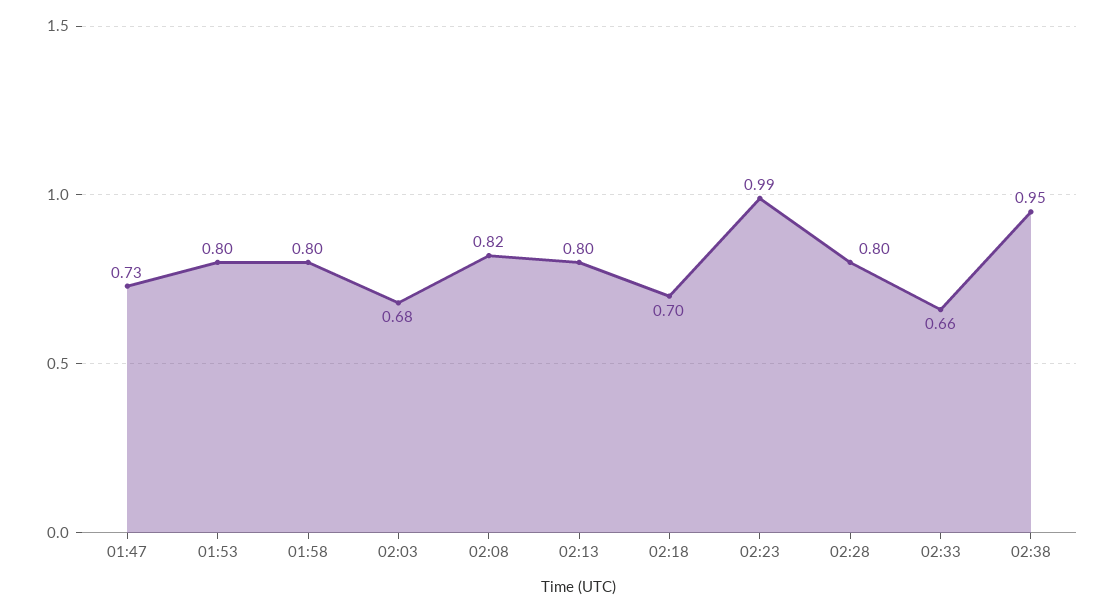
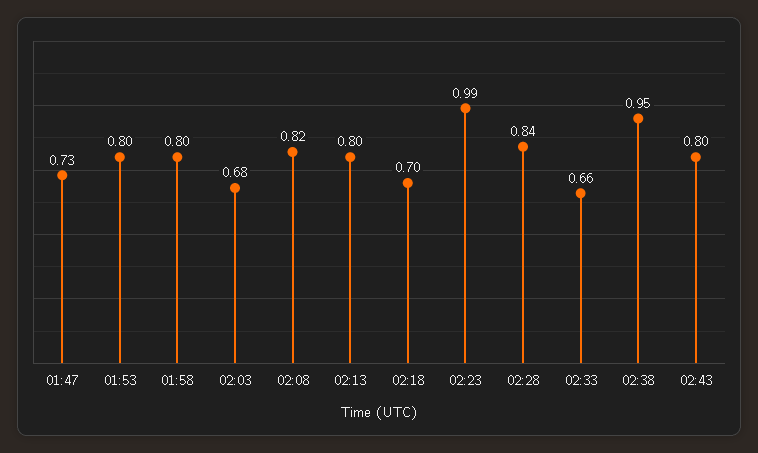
02:28: 0.8 -> 0.84
02:43: none -> 0.8

